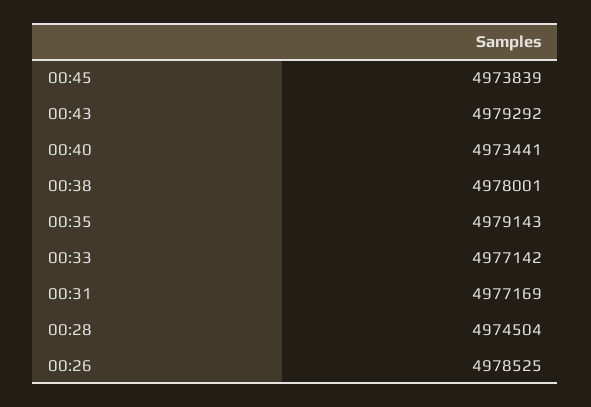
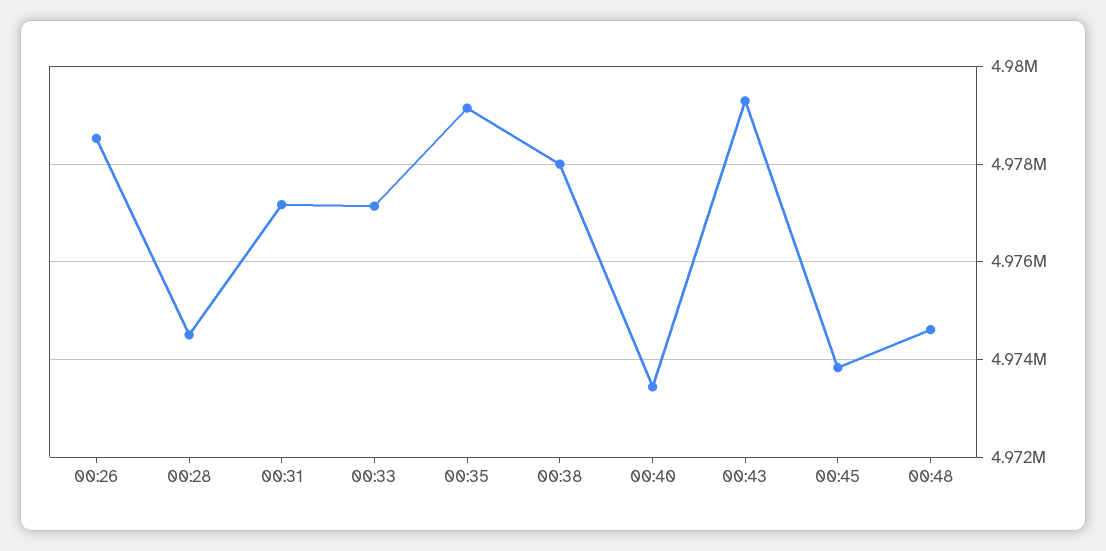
00:48: none -> 4974600

